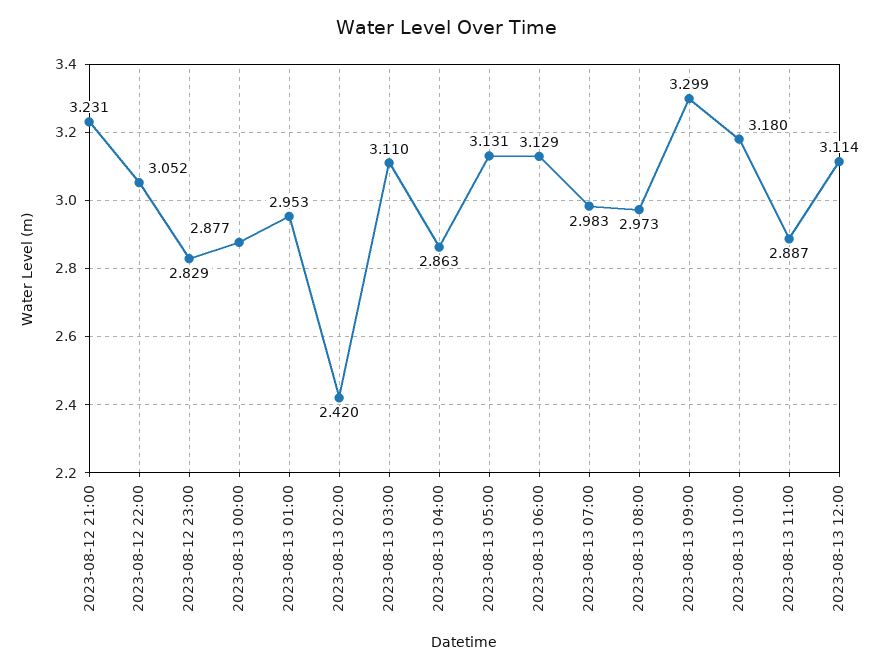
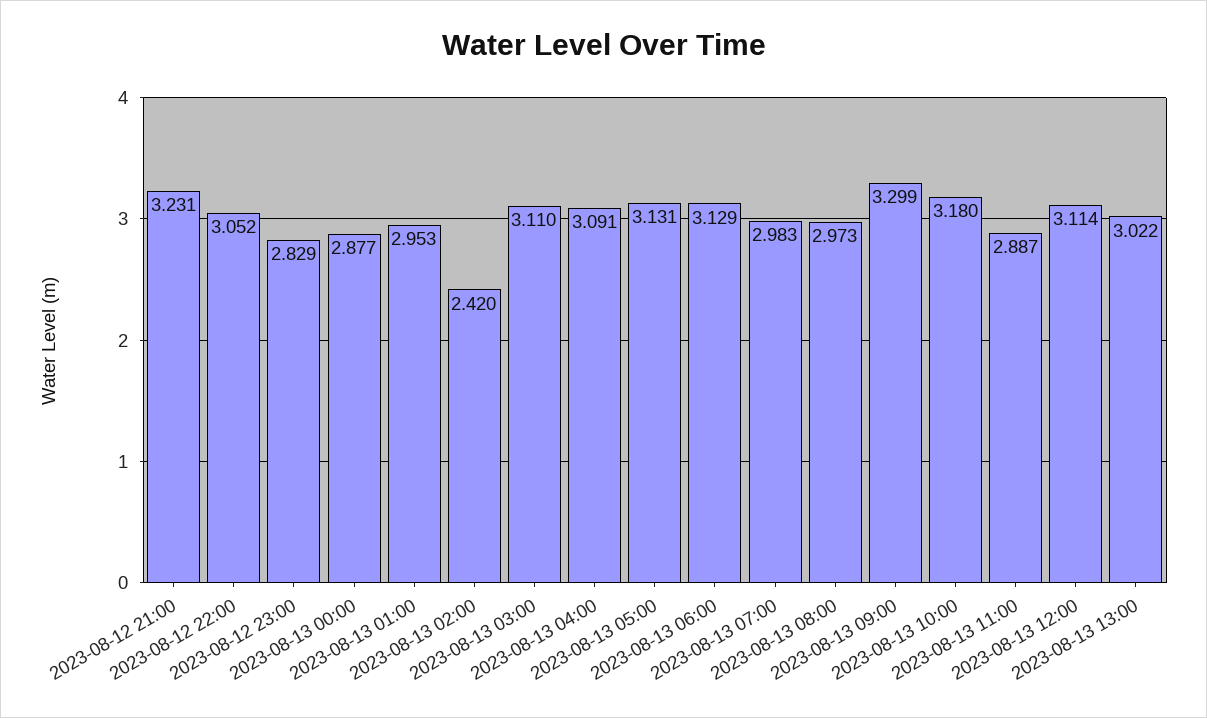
2023-08-13 04:00: 2.863 -> 3.091
2023-08-13 13:00: none -> 3.022

